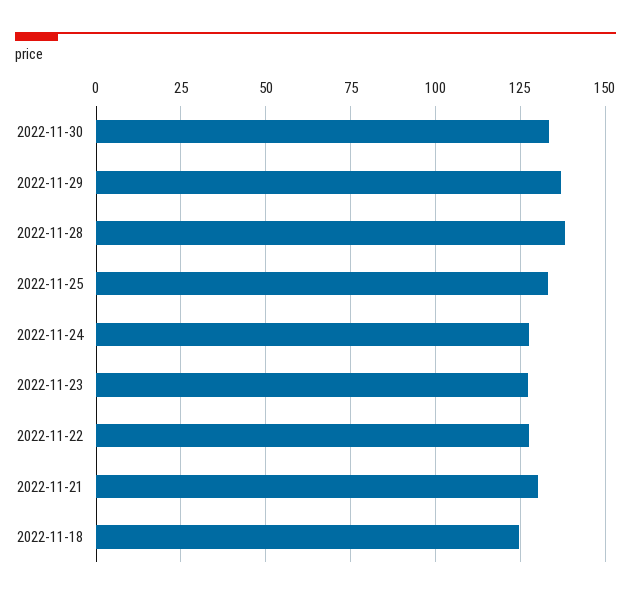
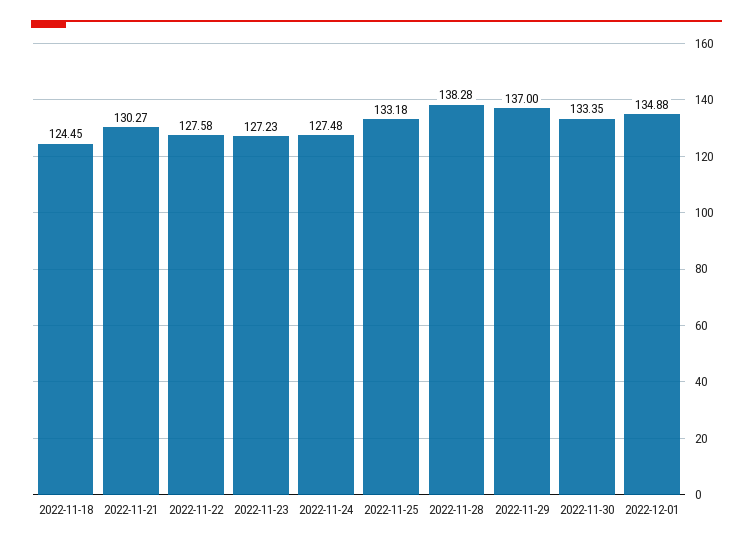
2022-12-01: none -> 134.88

